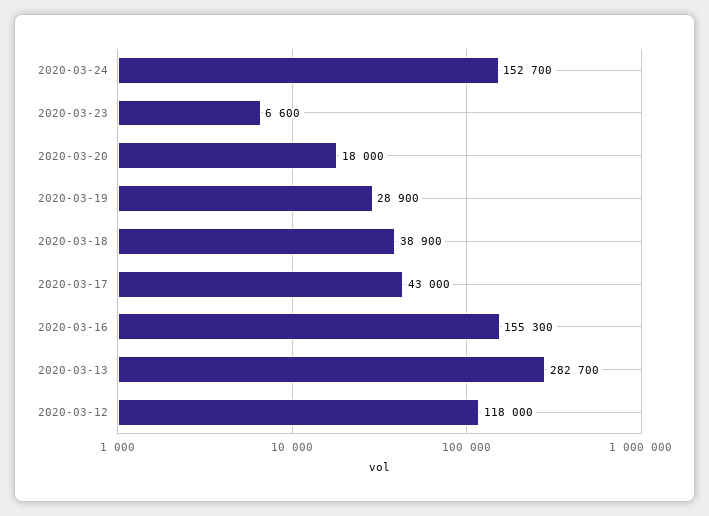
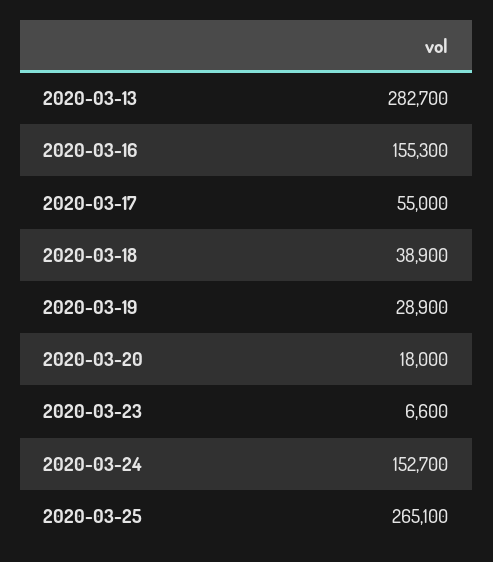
2020-03-17: 43000 -> 55000
2020-03-12: 118000 -> none
2020-03-25: none -> 265100

